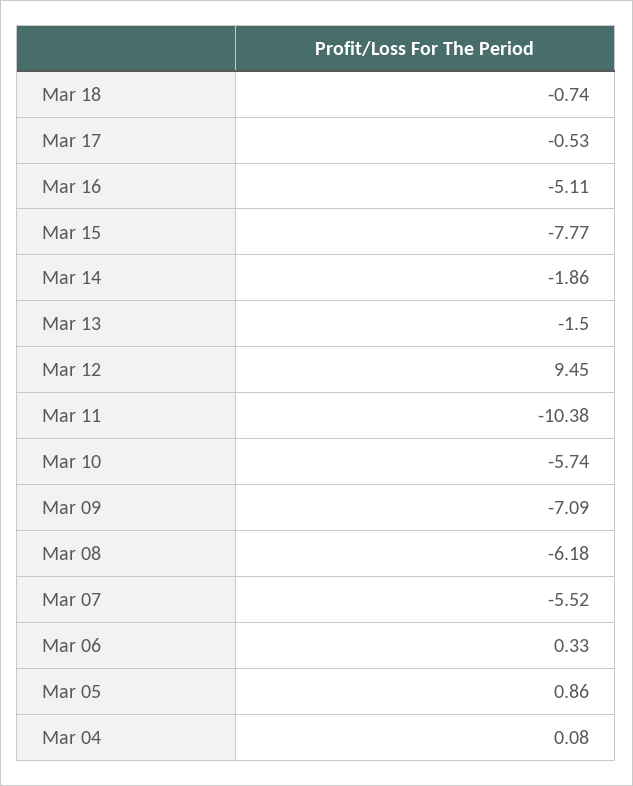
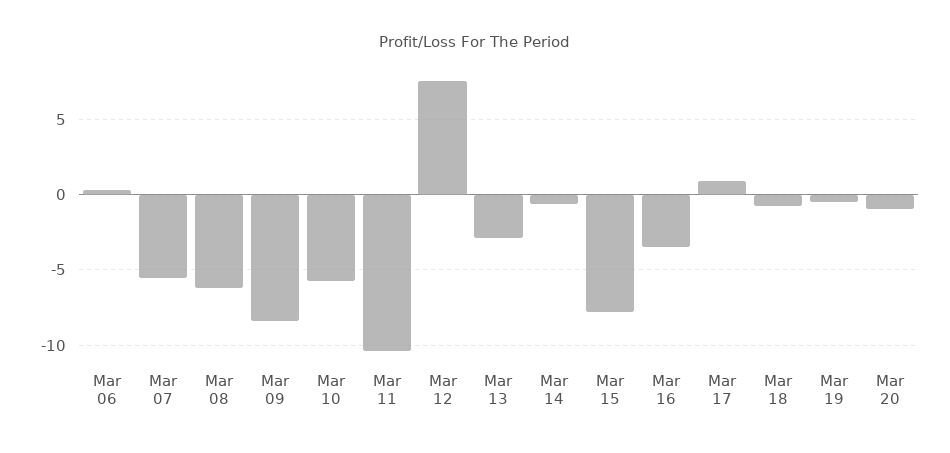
Mar 17: -0.53 -> 1
Mar 16: -5.11 -> -3.5
Mar 14: -1.86 -> -0.5
Mar 13: -1.5 -> -3
Mar 12: 9.45 -> 7.5
Mar 09: -7.09 -> -8.5
Mar 05: 0.86 -> none
Mar 04: 0.08 -> none
Mar 19: none -> -0.5
Mar 20: none -> -1

